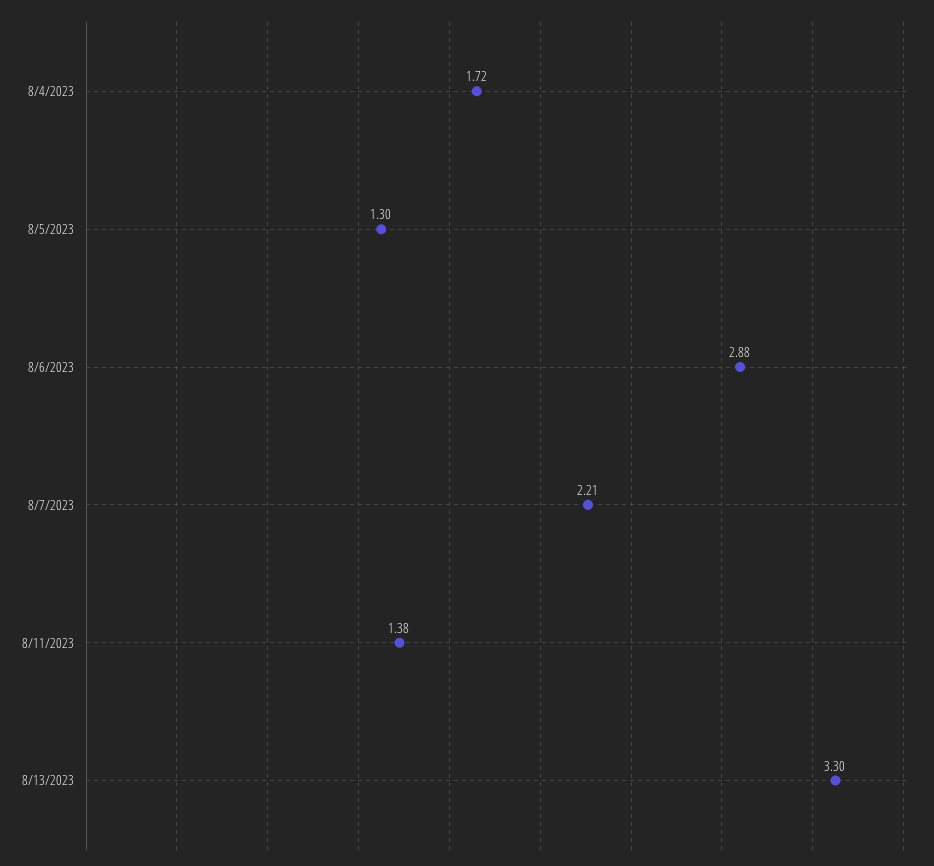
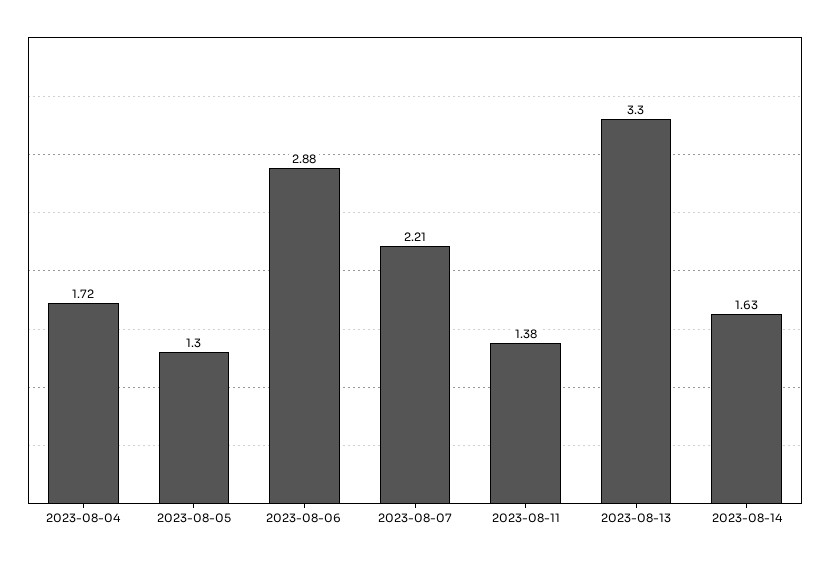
2023-08-14: none -> 1.63

